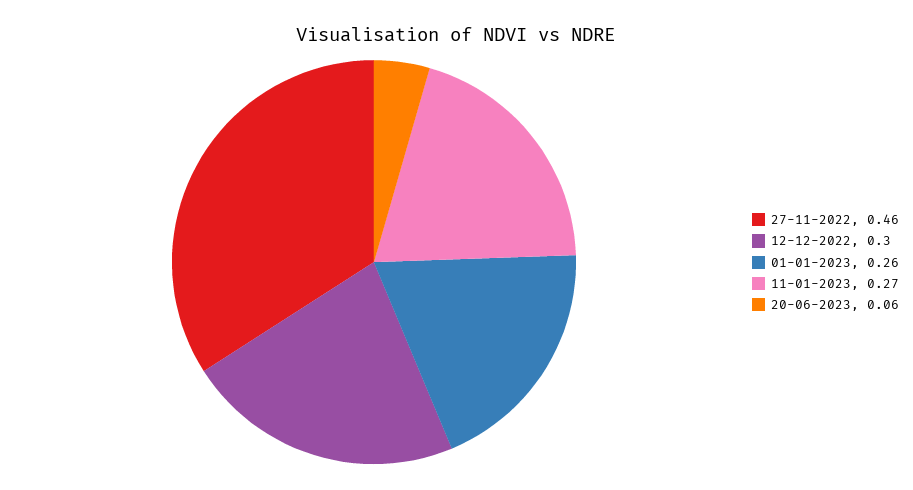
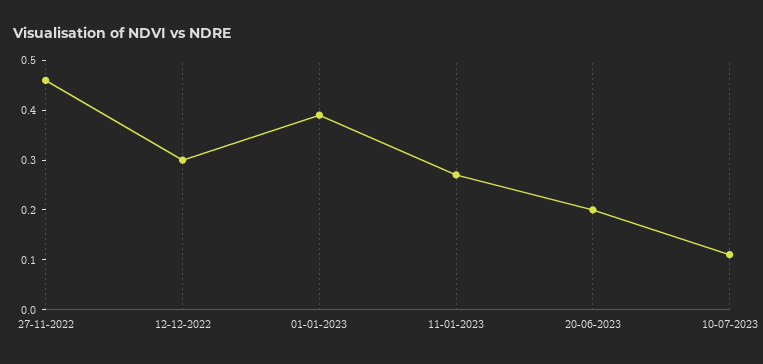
01-01-2023: 0.26 -> 0.4
20-06-2023: 0.06 -> 0.2
10-07-2023: none -> 0.1

